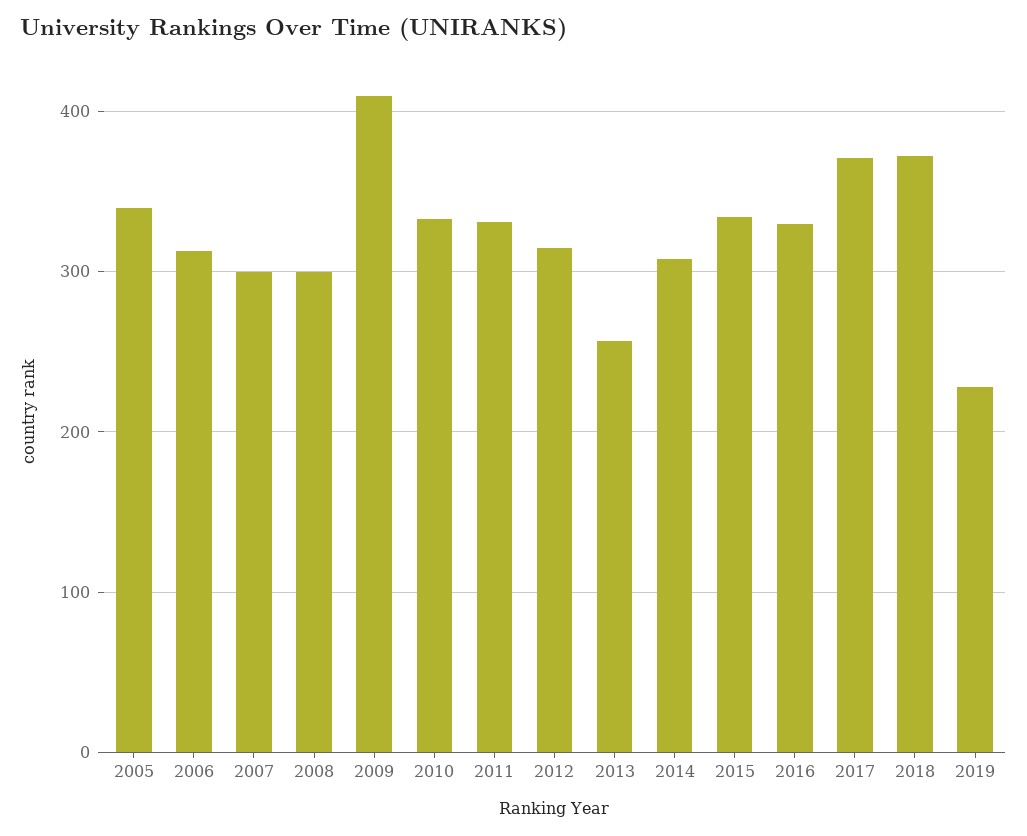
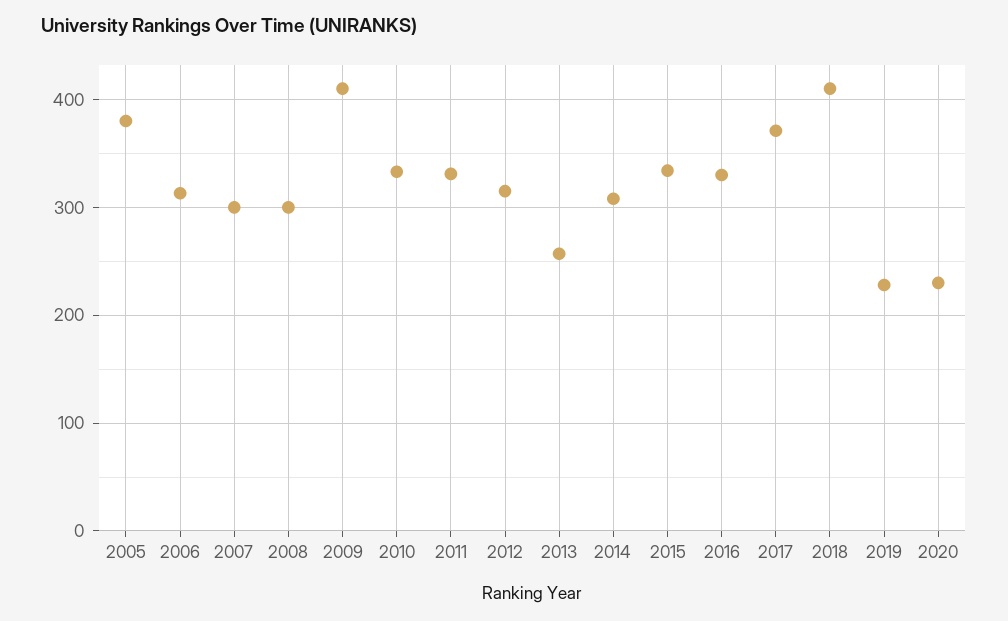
2005: 340 -> 380
2018: 370 -> 410
2020: none -> 230

